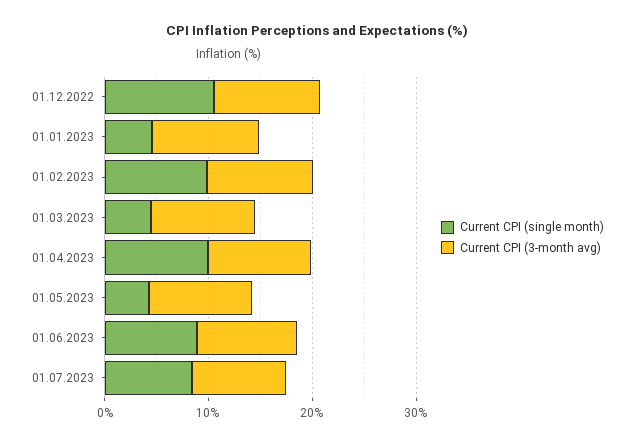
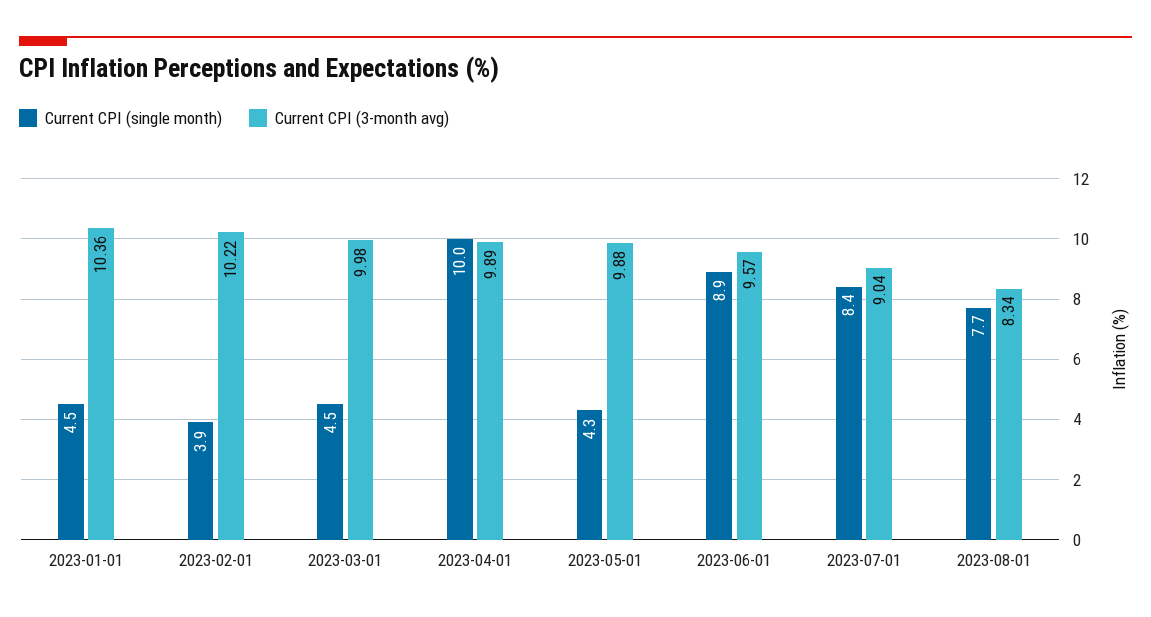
Current CPI (single month), 01.12.2022: 10 -> none
Current CPI (3-month avg), 01.12.2022: 10 -> none
Current CPI (single month), 01.02.2023: 10 -> 3.9
Current CPI (single month), 2023-08-01: none -> 7.7
Current CPI (3-month avg), 2023-08-01: none -> 8.34

